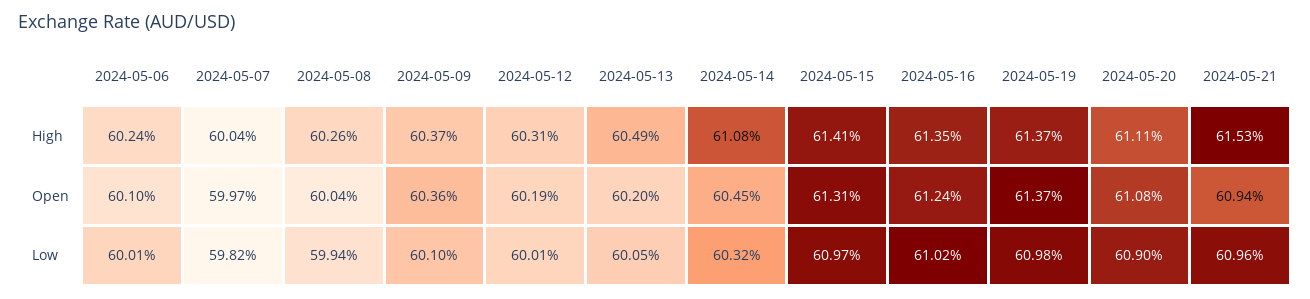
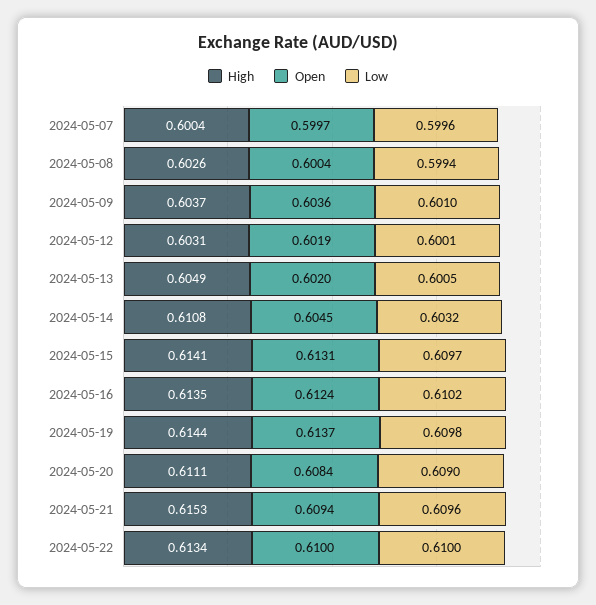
High, 2024-05-06: 0.6024 -> none
High, 2024-05-19: 0.6137 -> 0.6144
Open, 2024-05-06: 0.601 -> none
Open, 2024-05-20: 0.6108 -> 0.6084
Low, 2024-05-06: 0.6001 -> none
Low, 2024-05-07: 0.5982 -> 0.5996
High, 2024-05-22: none -> 0.6134
Open, 2024-05-22: none -> 0.61
Low, 2024-05-22: none -> 0.61

